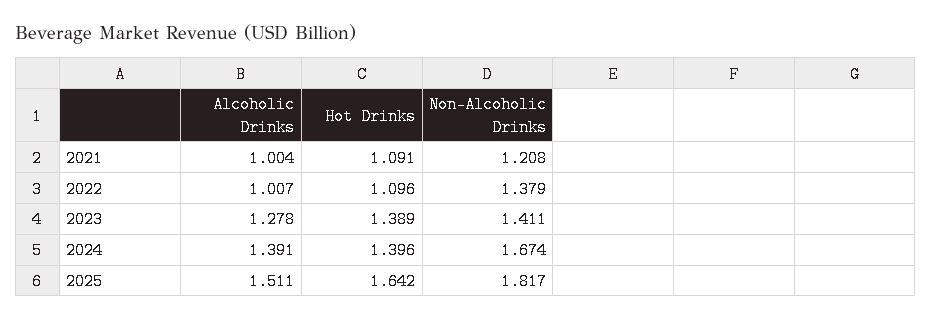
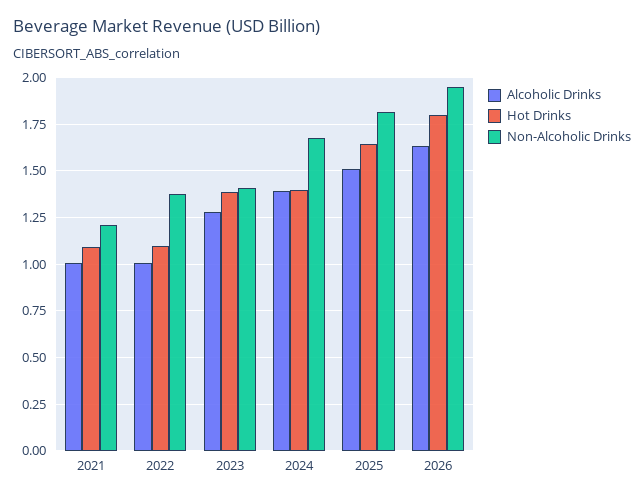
Alcoholic Drinks, 2026: none -> 1.65
Hot Drinks, 2026: none -> 1.8
Non-Alcoholic Drinks, 2026: none -> 1.95

